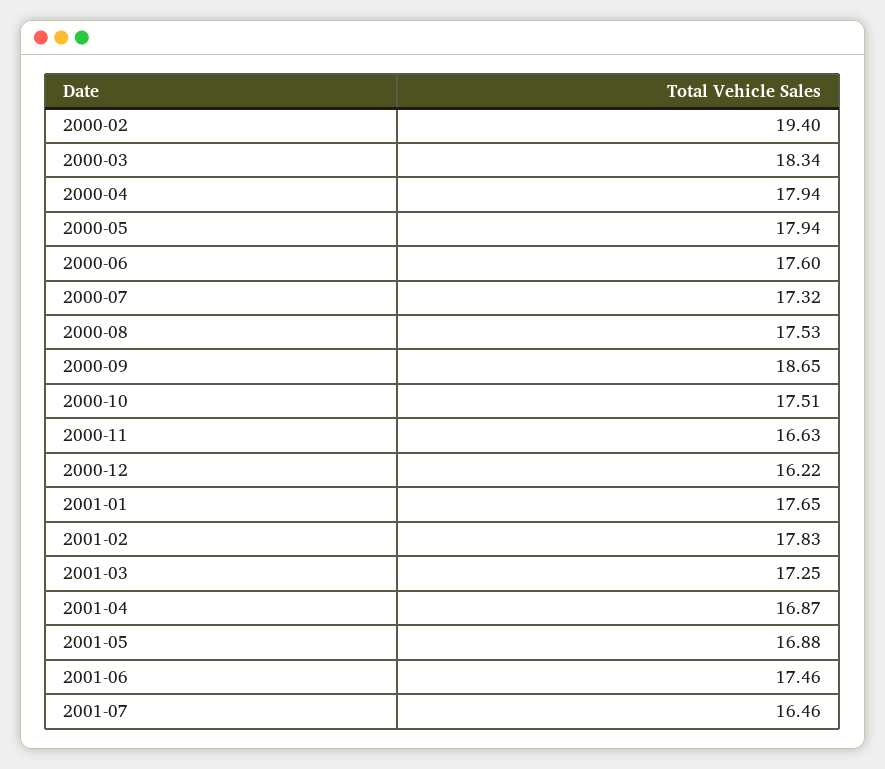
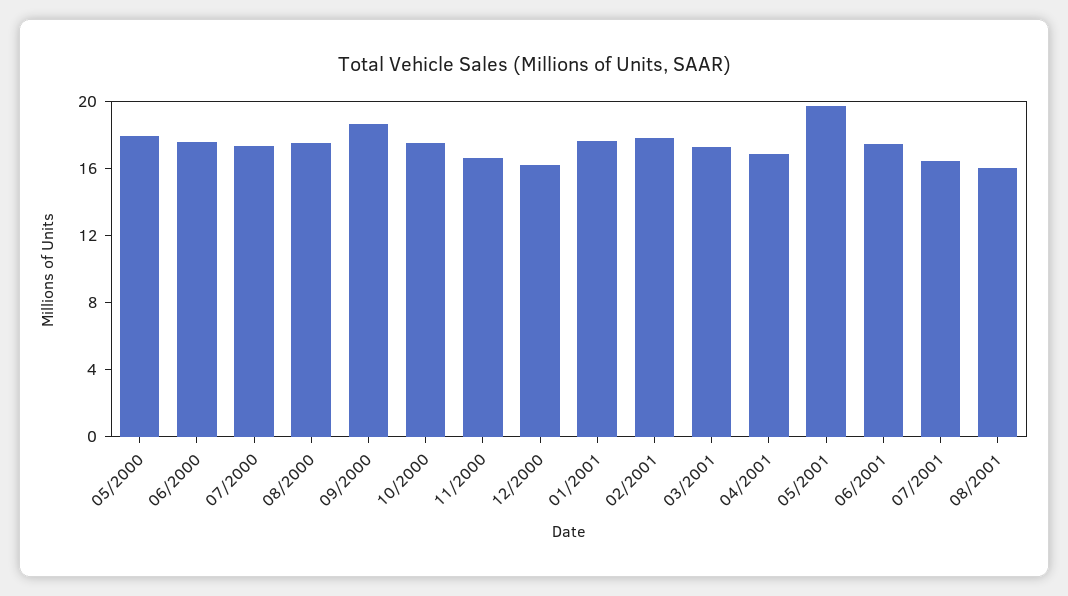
2000-02: 19.4 -> none
2000-03: 18.34 -> none
2000-04: 17.94 -> none
2001-05: 16.88 -> 20
08/2001: none -> 16

